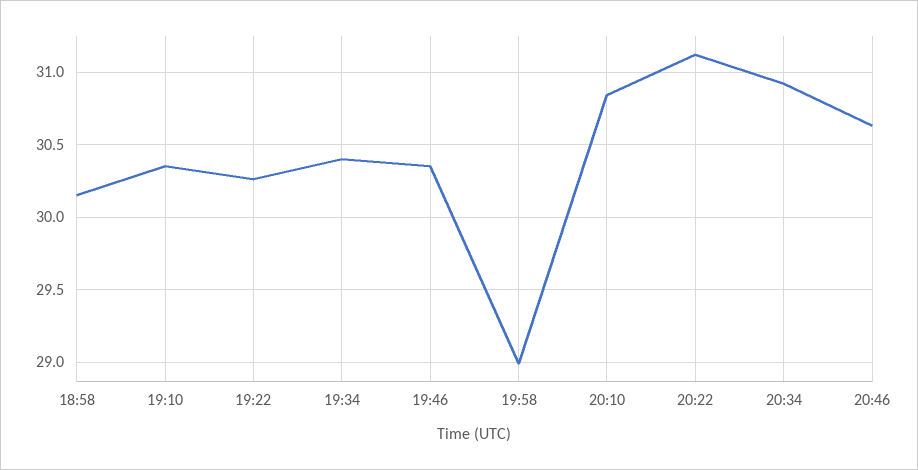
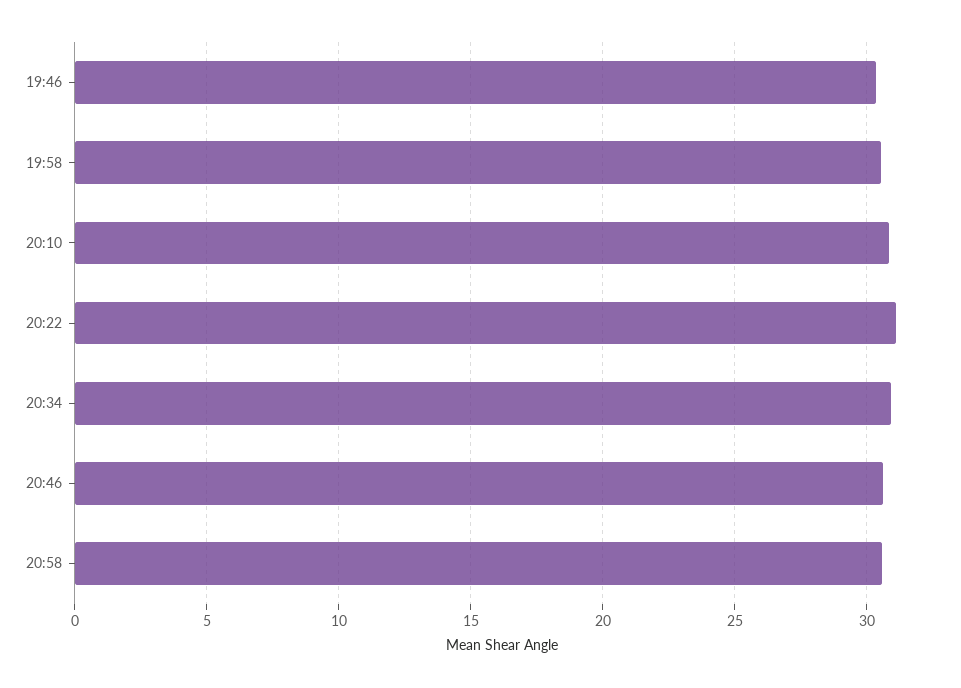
18:58: 30.15 -> none
19:10: 30.35 -> none
19:22: 30.25 -> none
19:34: 30.4 -> none
19:58: 29 -> 30.5
20:58: none -> 30.5

